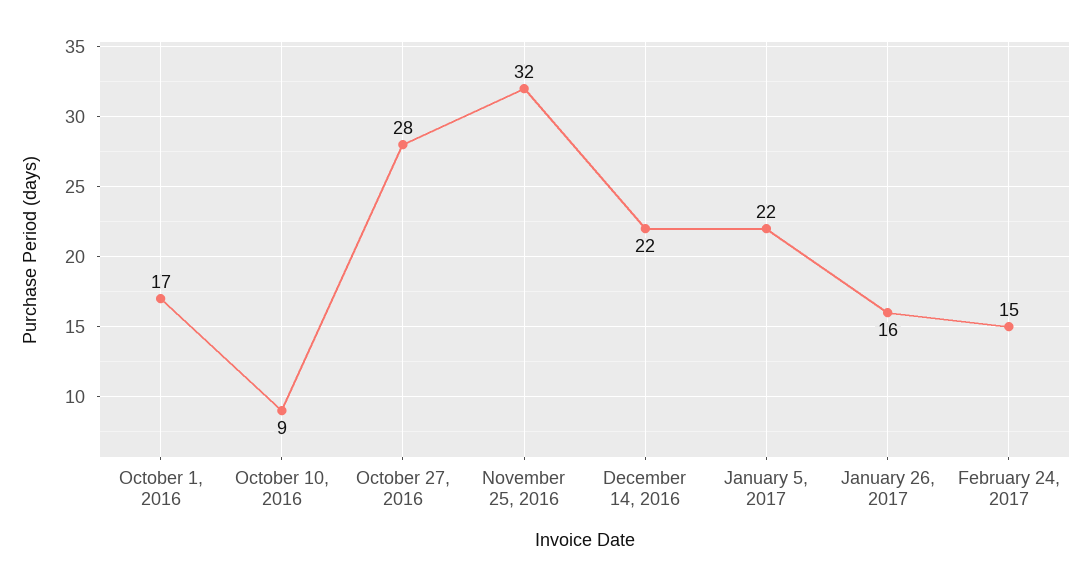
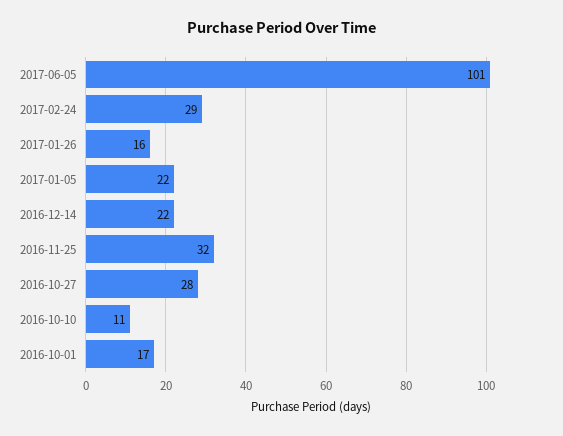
October 10, 2016: 9 -> 11
February 24, 2017: 15 -> 29
2017-06-05: none -> 101

